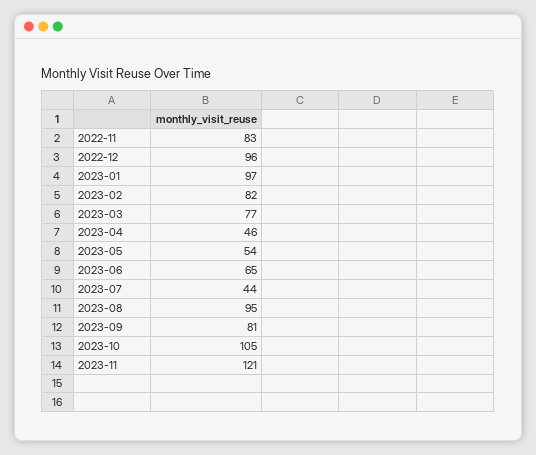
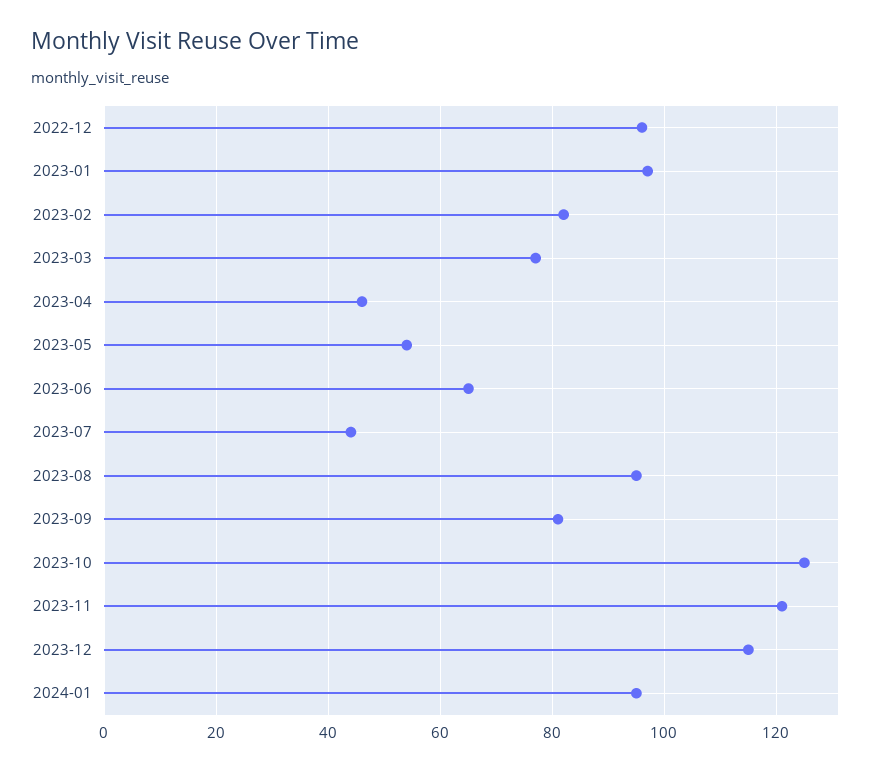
2022-11: 83 -> none
2023-10: 105 -> 125
2023-12: none -> 115
2024-01: none -> 95

